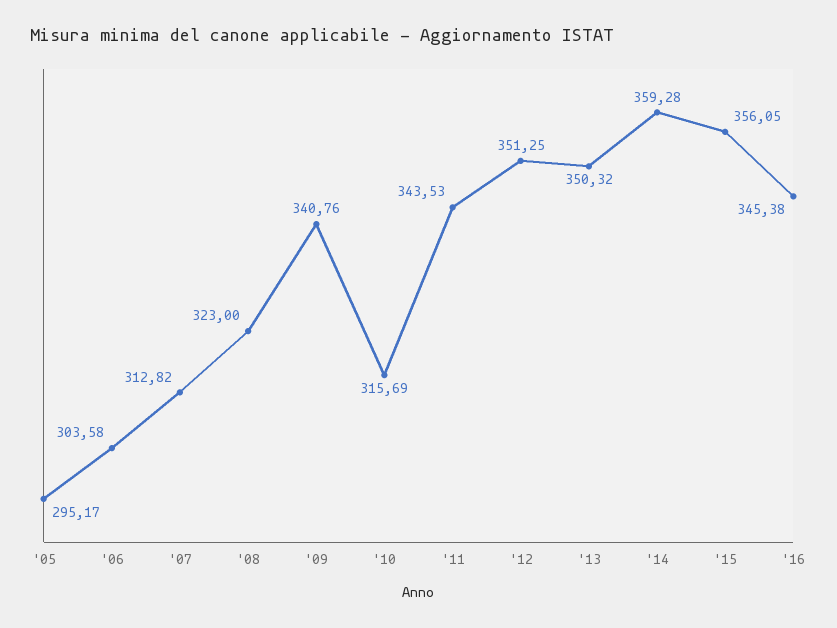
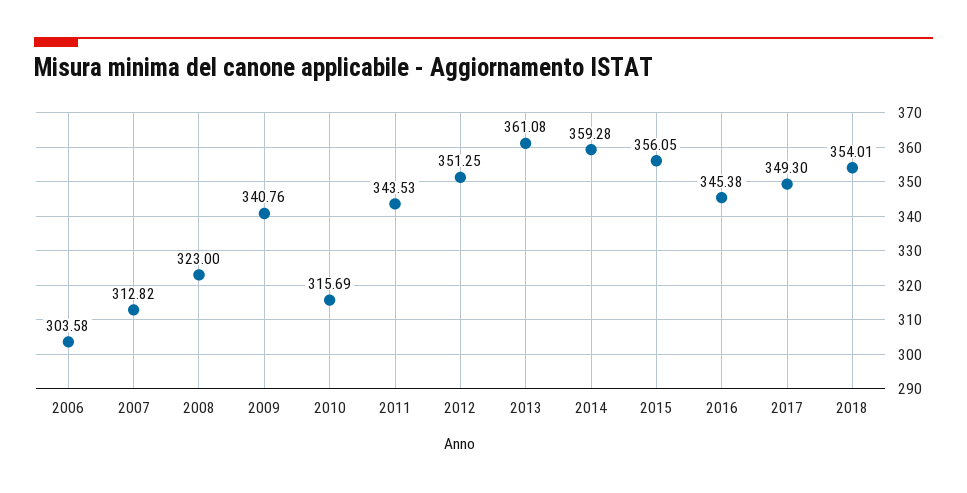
'05: 295.17 -> none
'13: 350.32 -> 361.08
2017: none -> 349.3
2018: none -> 354.01

